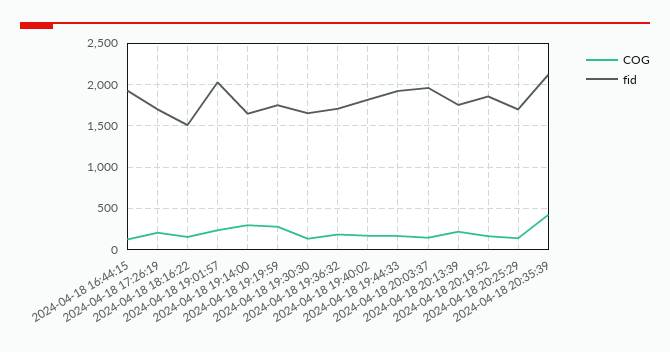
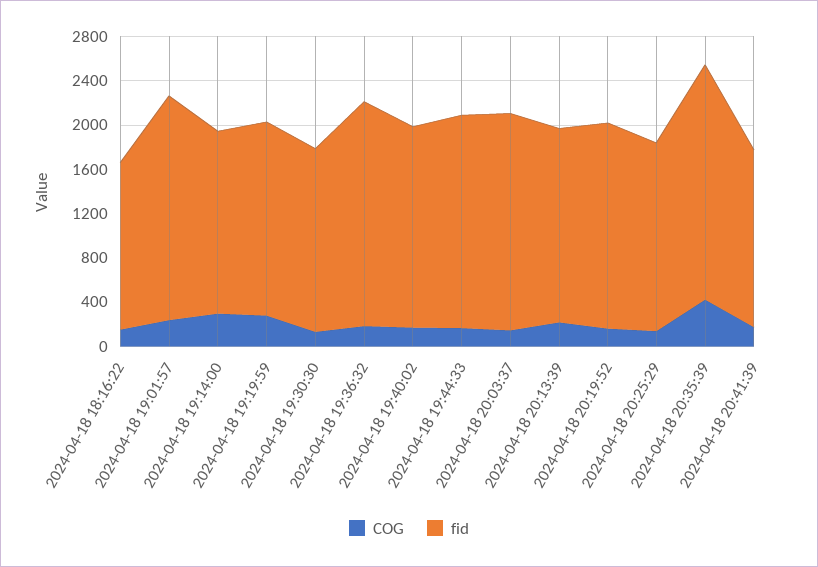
COG, 2024-04-18 16:44:15: 100 -> none
fid, 2024-04-18 16:44:15: 1900 -> none
COG, 2024-04-18 17:26:19: 200 -> none
fid, 2024-04-18 17:26:19: 1700 -> none
fid, 2024-04-18 19:36:32: 1700 -> 2000
COG, 2024-04-18 20:41:39: none -> 200
fid, 2024-04-18 20:41:39: none -> 1600

